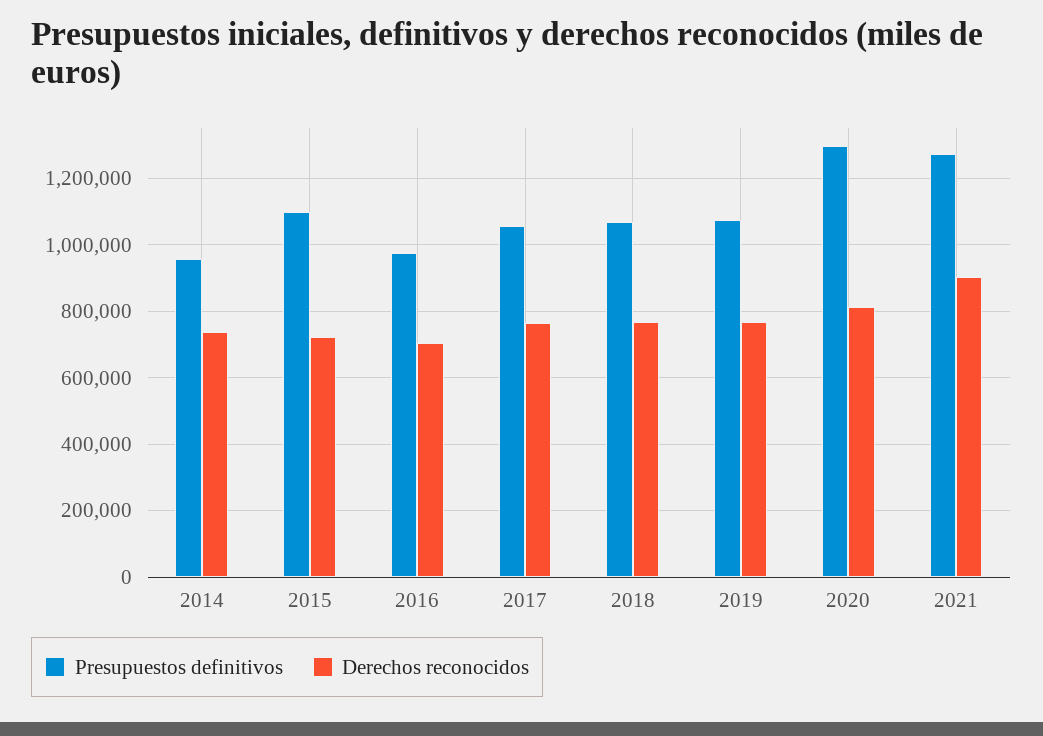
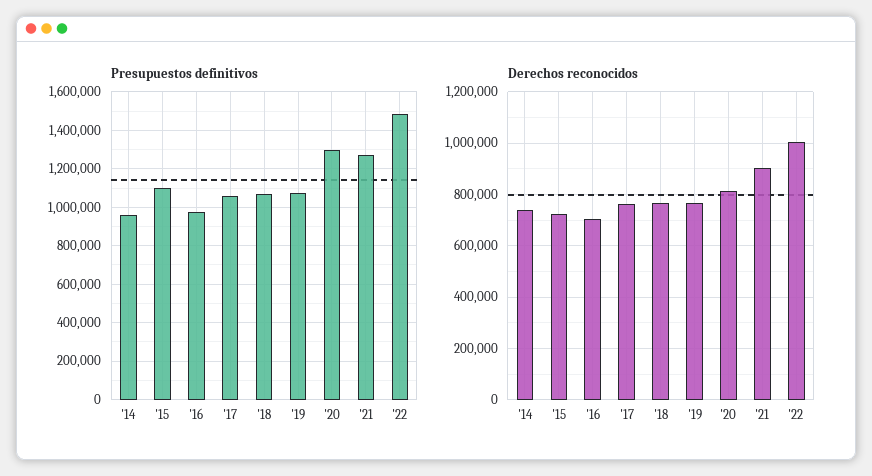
Presupuestos definitivos, '22: none -> 1500000
Derechos reconocidos, '22: none -> 1000000

